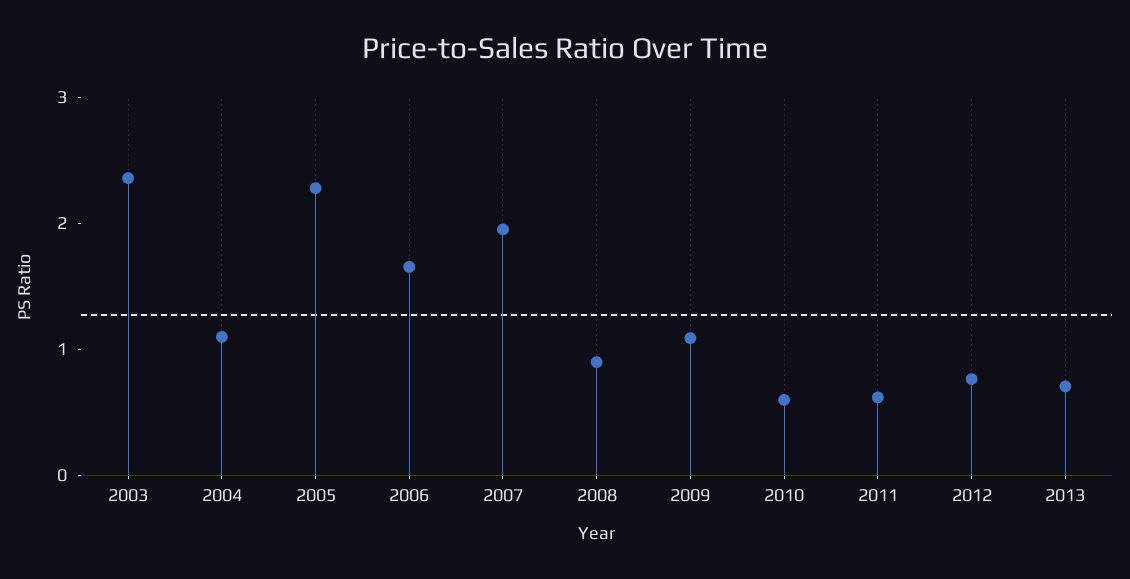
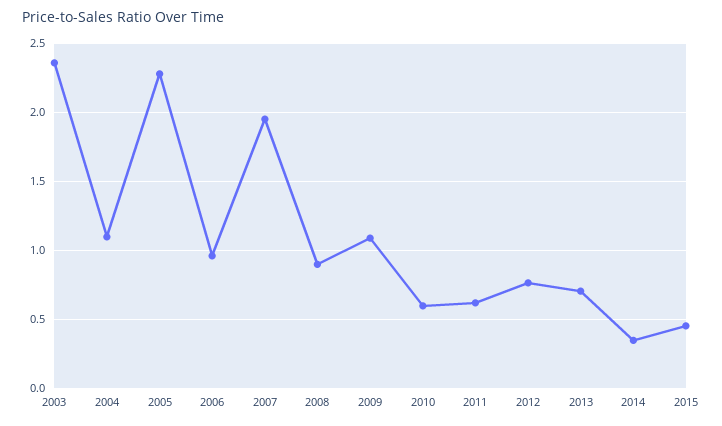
2006: 1.6 -> 0.95
2014: none -> 0.35
2015: none -> 0.45

